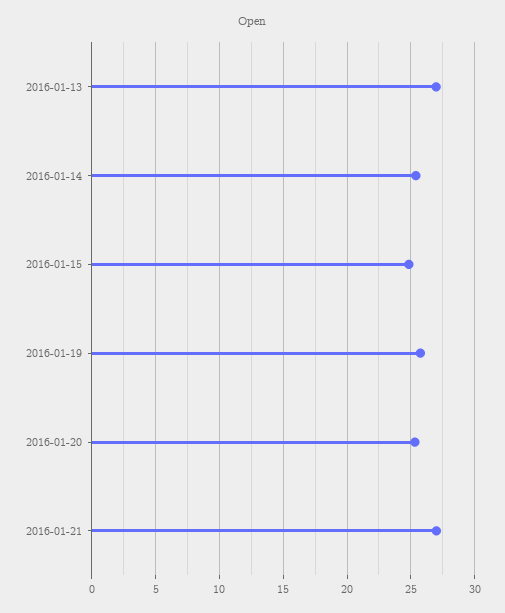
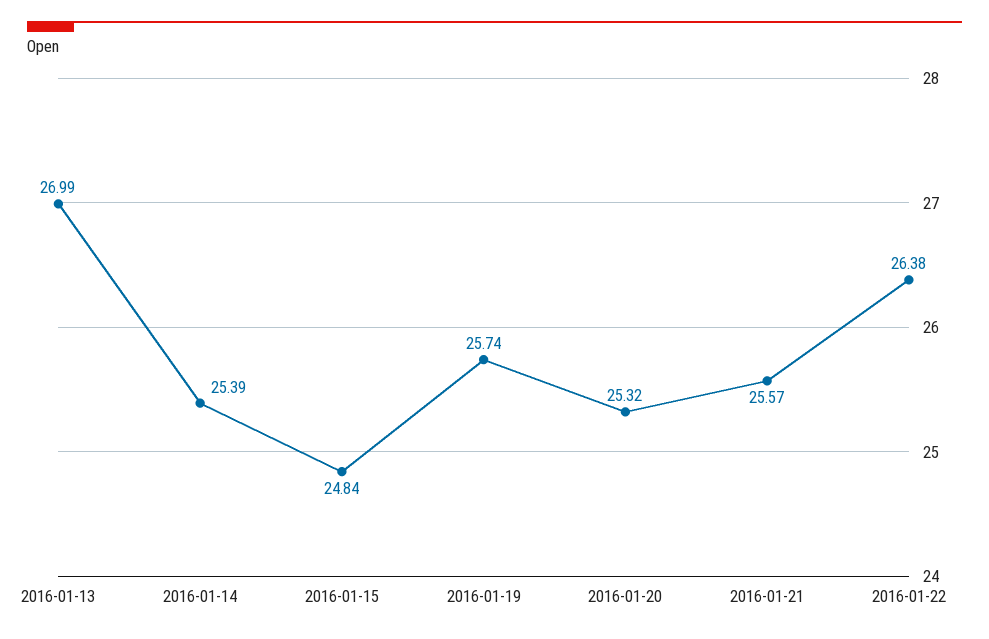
2016-01-21: 27 -> 25.57
2016-01-22: none -> 26.38

